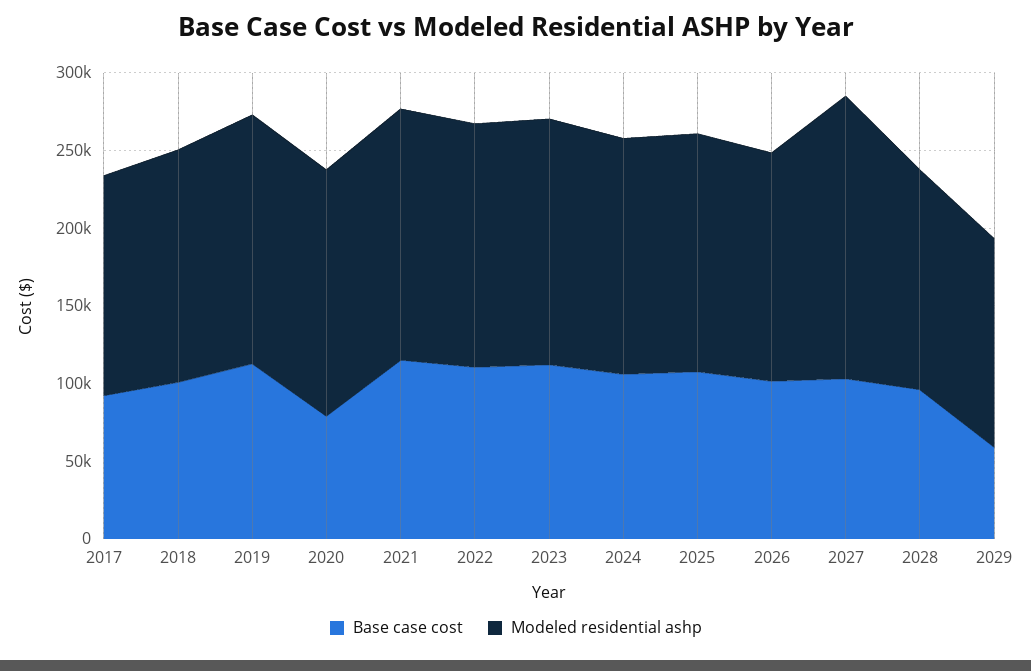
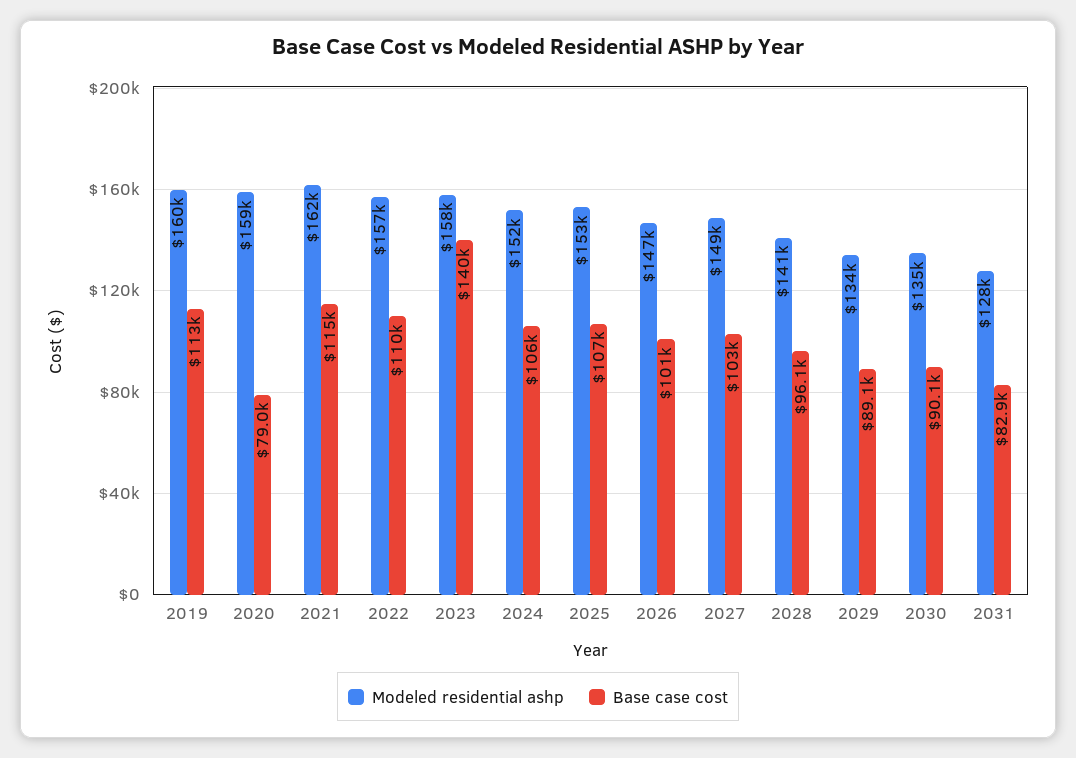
Base case cost, 2017: 90000 -> none
Modeled residential ashp, 2017: 140000 -> none
Base case cost, 2018: 100000 -> none
Modeled residential ashp, 2018: 150000 -> none
Base case cost, 2023: 110000 -> 140000
Modeled residential ashp, 2027: 180000 -> 149000
Base case cost, 2029: 60000 -> 89100
Modeled residential ashp, 2030: none -> 135000
Base case cost, 2030: none -> 90100
Modeled residential ashp, 2031: none -> 128000
Base case cost, 2031: none -> 82900

